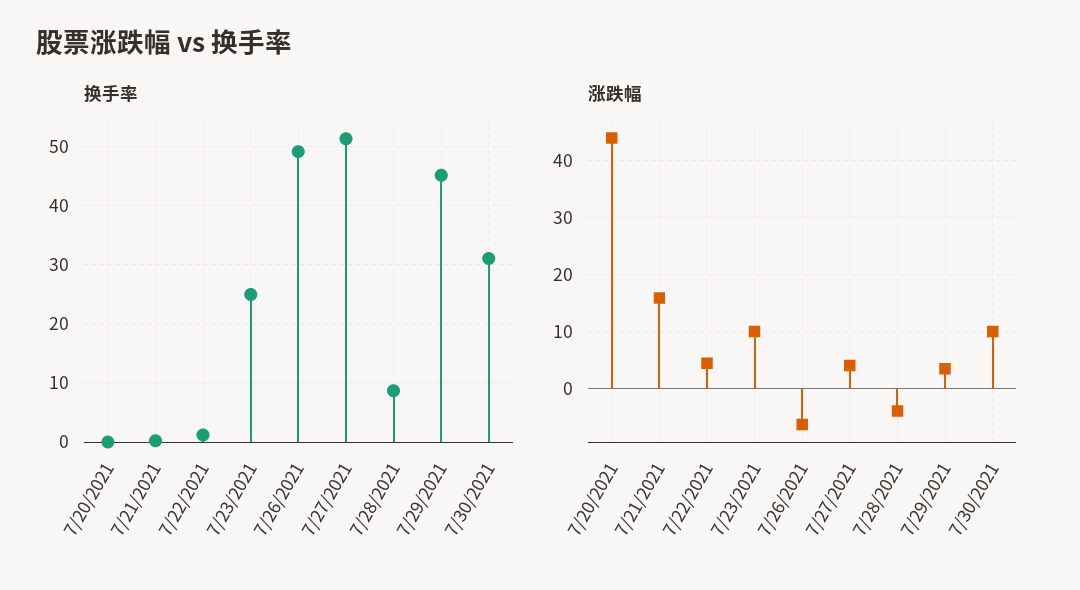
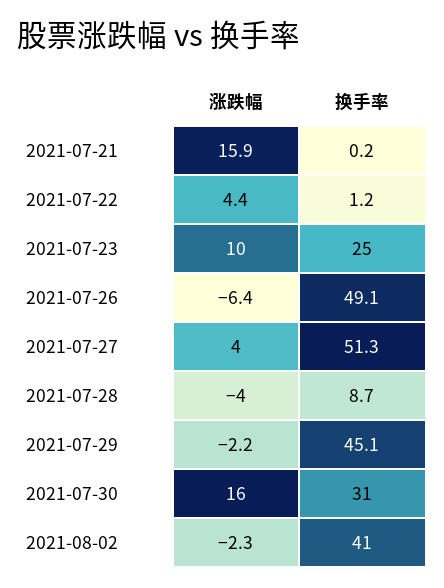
换手率, 7/20/2021: 0 -> none
涨跌幅, 7/20/2021: 44 -> none
涨跌幅, 7/29/2021: 4 -> -2.2
涨跌幅, 7/30/2021: 10 -> 16
涨跌幅, 2021-08-02: none -> -2.3
换手率, 2021-08-02: none -> 41

